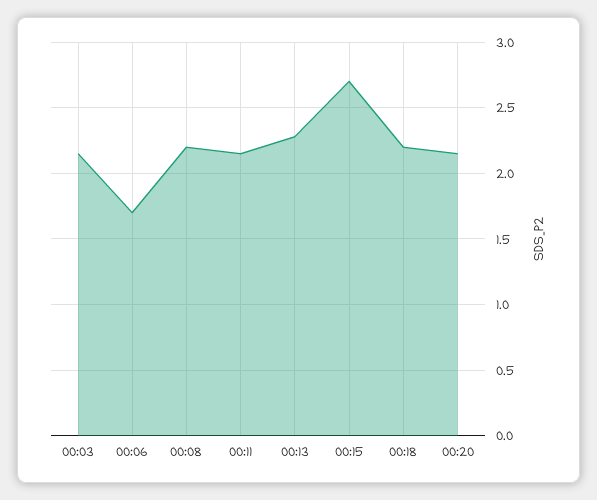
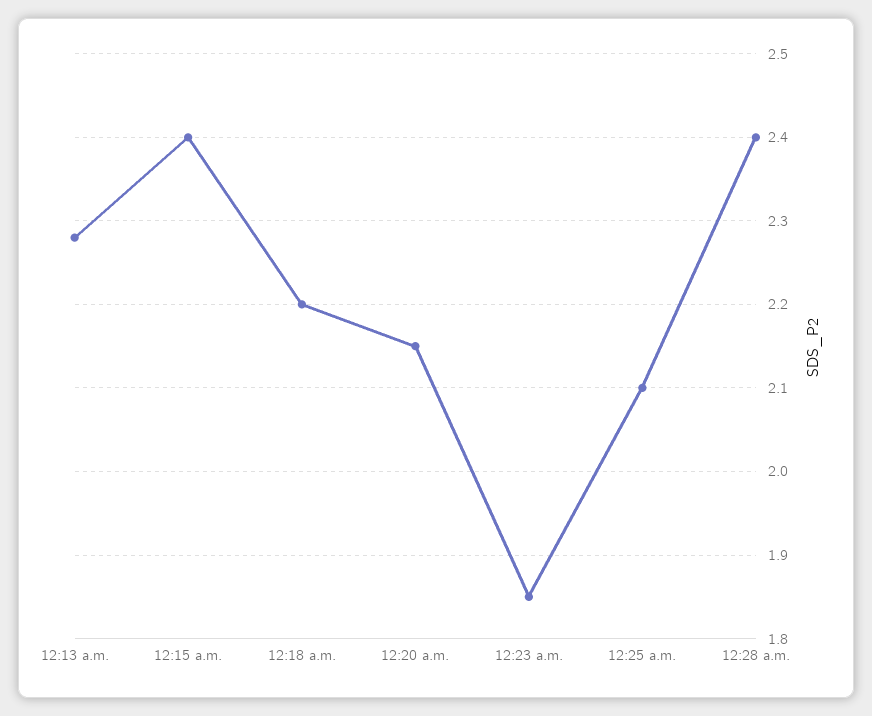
00:03: 2.15 -> none
00:06: 1.7 -> none
00:08: 2.2 -> none
00:11: 2.15 -> none
00:15: 2.7 -> 2.4
12:23 a.m.: none -> 1.85
12:25 a.m.: none -> 2.1
12:28 a.m.: none -> 2.4

